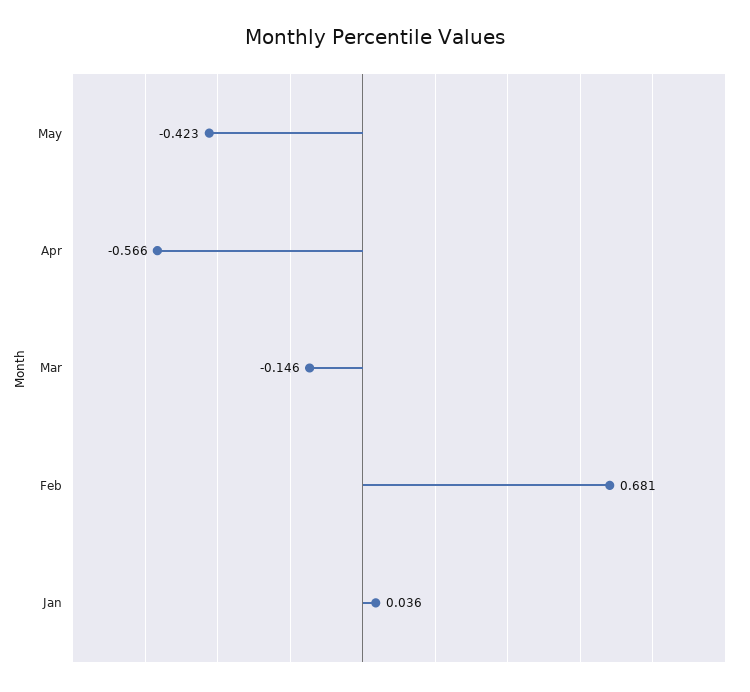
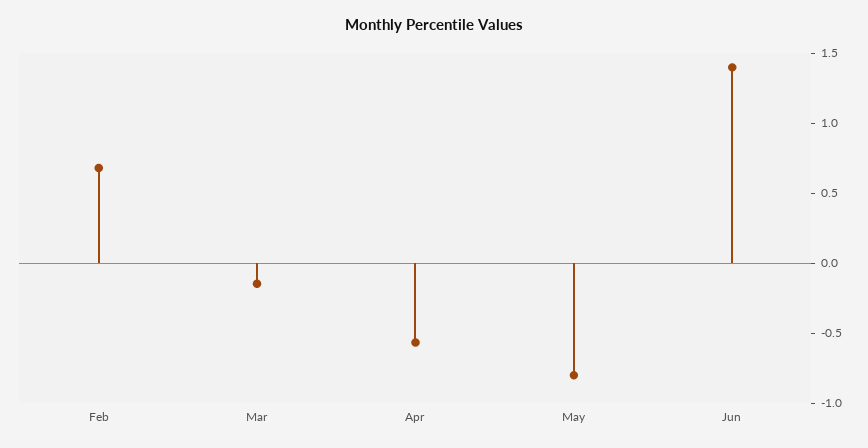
May: -0.423 -> -0.8
Jan: 0.036 -> none
Jun: none -> 1.4

